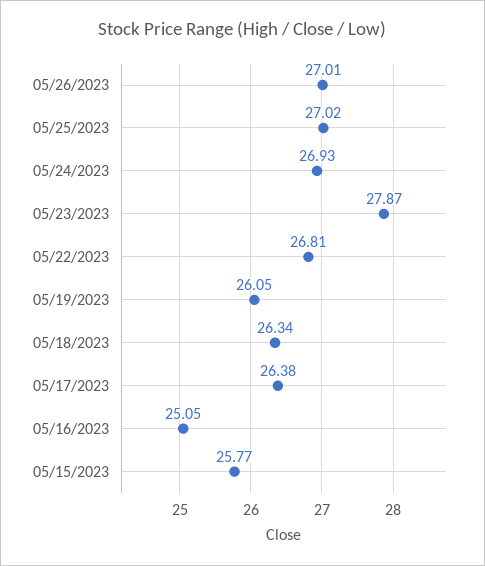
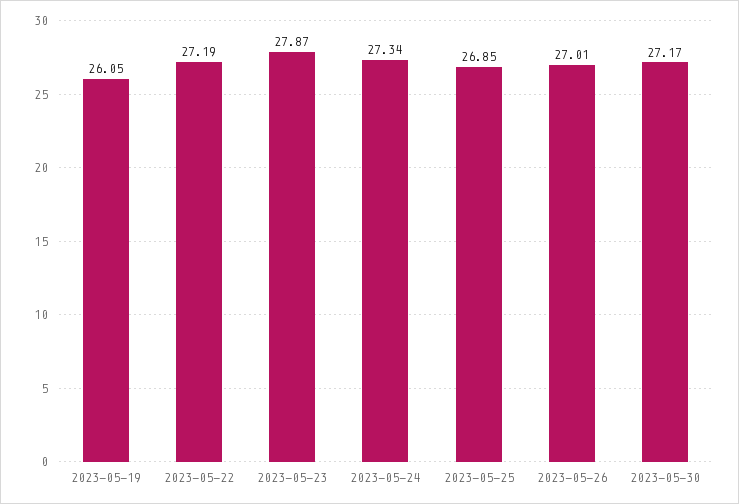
05/25/2023: 27.02 -> 26.85
05/24/2023: 26.93 -> 27.34
05/22/2023: 26.81 -> 27.19
05/18/2023: 26.34 -> none
05/17/2023: 26.38 -> none
05/16/2023: 25.05 -> none
05/15/2023: 25.77 -> none
2023-05-30: none -> 27.17

